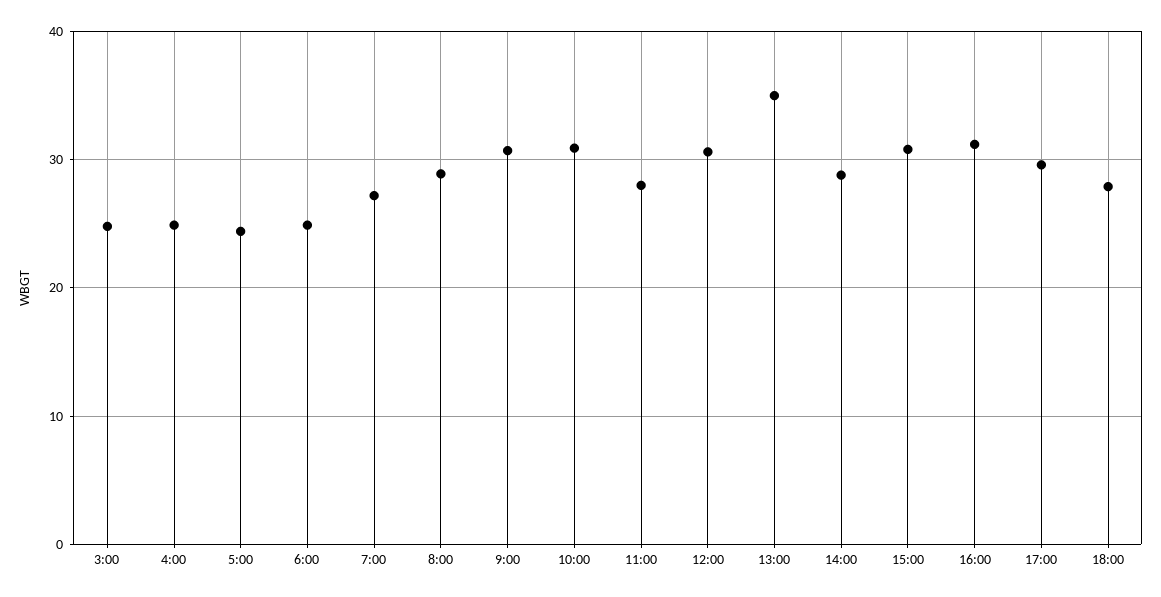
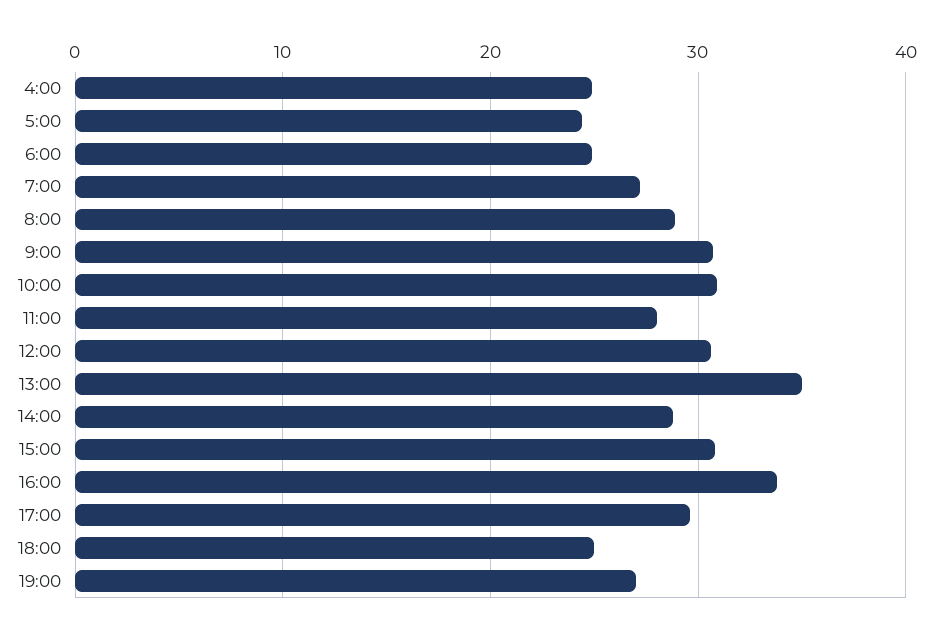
3:00: 25 -> none
16:00: 31 -> 34
18:00: 28 -> 25
19:00: none -> 27

